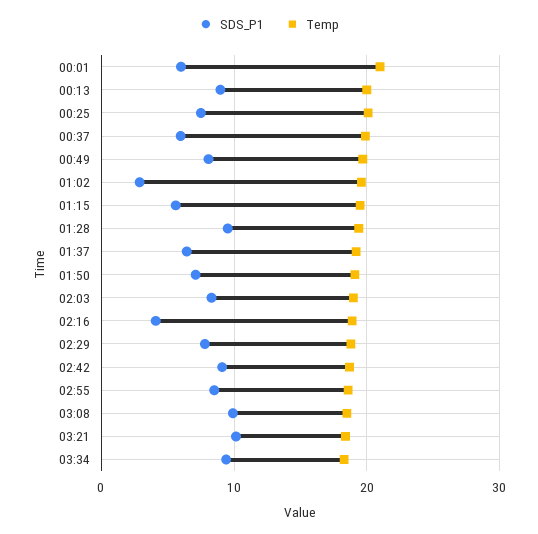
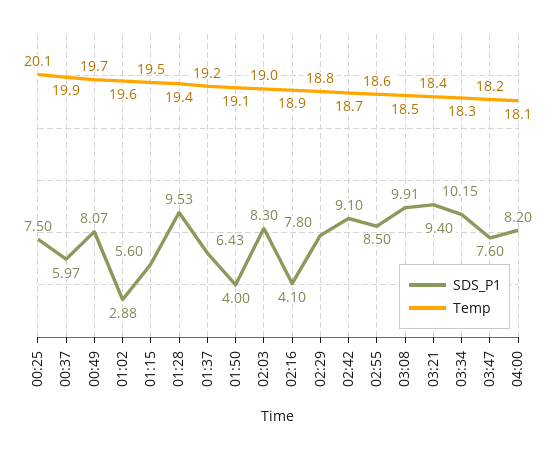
SDS_P1, 00:01: 6 -> none
Temp, 00:01: 21 -> none
SDS_P1, 00:13: 9 -> none
Temp, 00:13: 20 -> none
SDS_P1, 01:50: 7 -> 4
SDS_P1, 03:47: none -> 7.6
Temp, 03:47: none -> 18.2
SDS_P1, 04:00: none -> 8.2
Temp, 04:00: none -> 18.1

